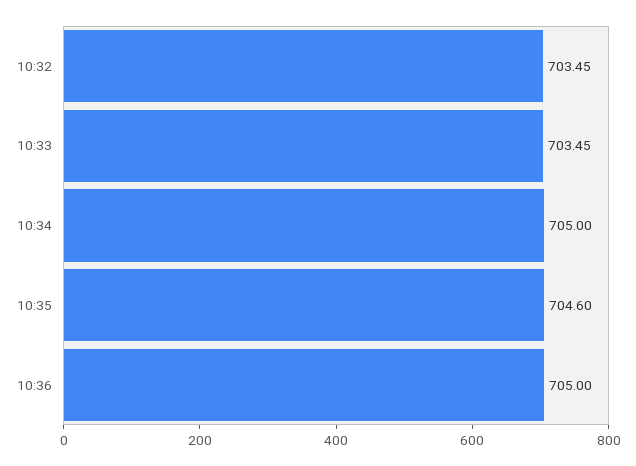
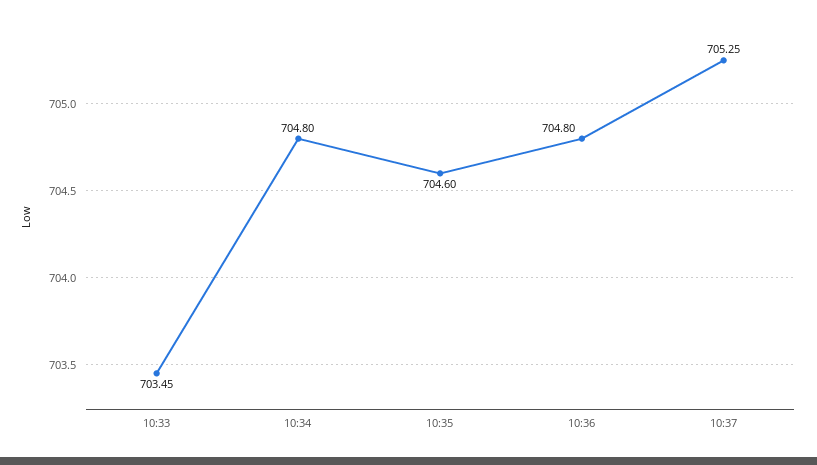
10:32: 703.45 -> none
10:34: 705 -> 704.8
10:36: 705 -> 704.8
10:37: none -> 705.25

